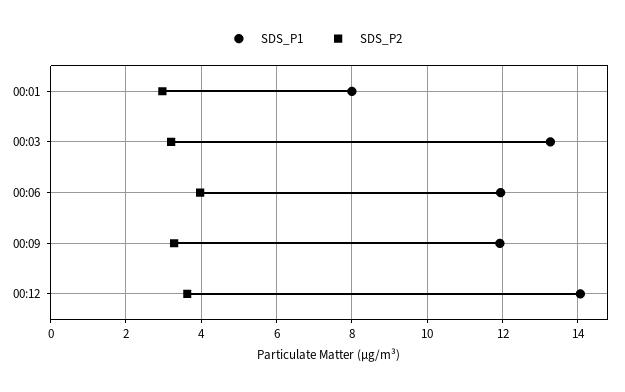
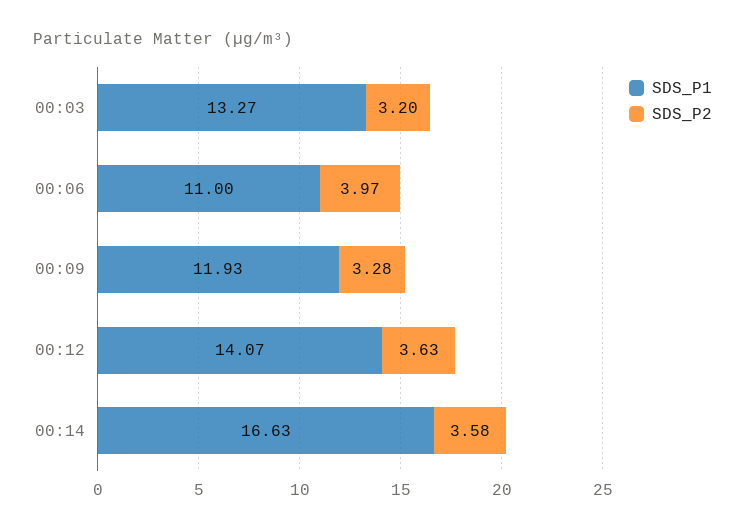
SDS_P1, 00:01: 8 -> none
SDS_P2, 00:01: 3 -> none
SDS_P1, 00:06: 12 -> 11
SDS_P1, 00:14: none -> 16.63
SDS_P2, 00:14: none -> 3.58

